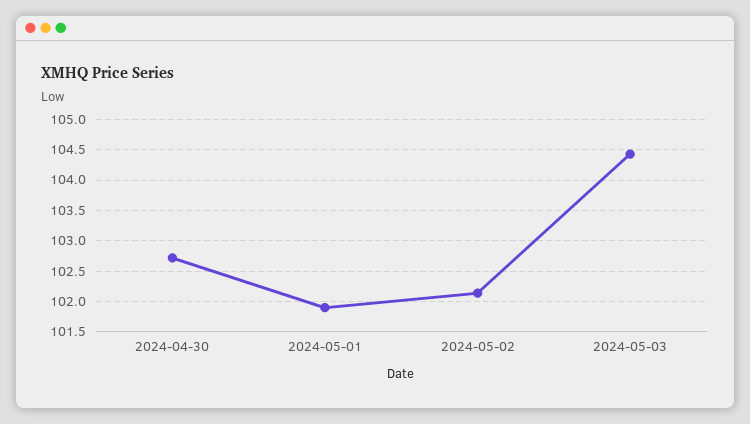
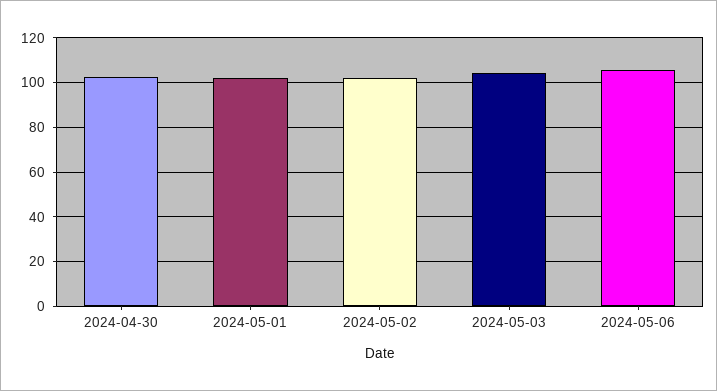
2024-05-06: none -> 105

